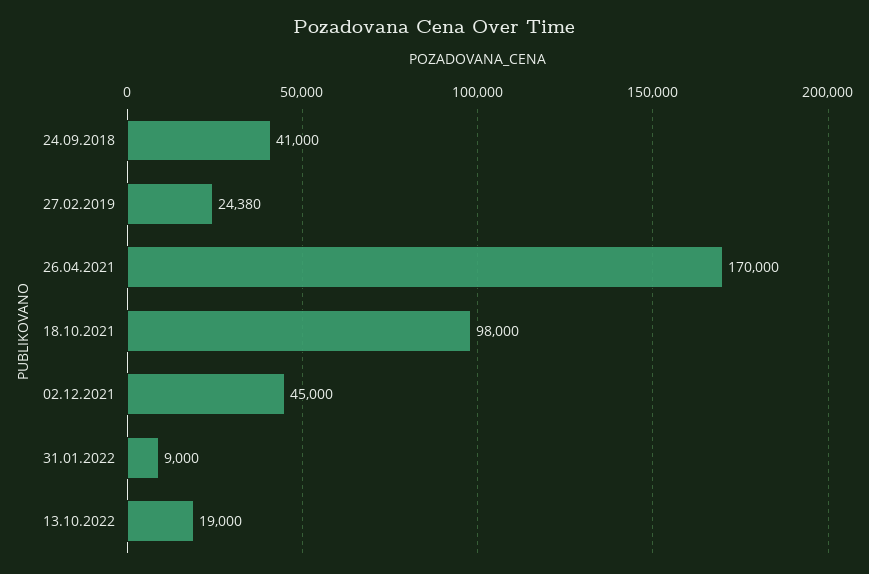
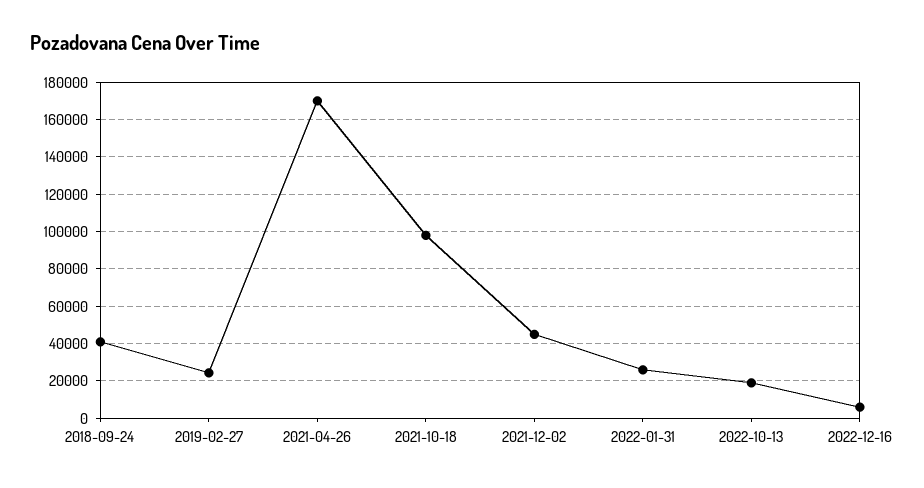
31.01.2022: 9000 -> 25000
2022-12-16: none -> 5000

